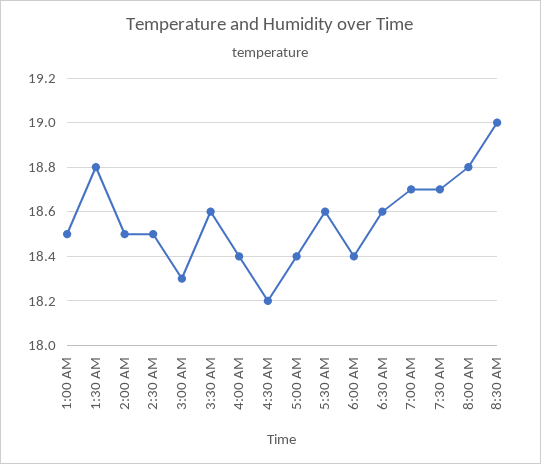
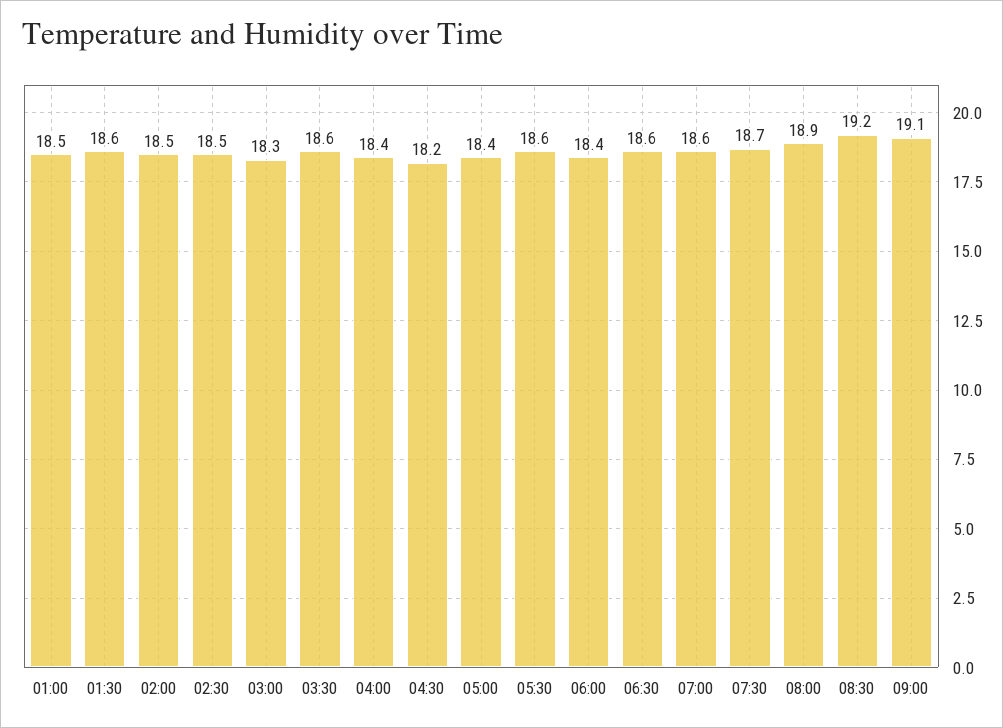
1:30 AM: 18.8 -> 18.6
7:00 AM: 18.7 -> 18.6
8:00 AM: 18.8 -> 18.9
8:30 AM: 19 -> 19.2
09:00: none -> 19.1

